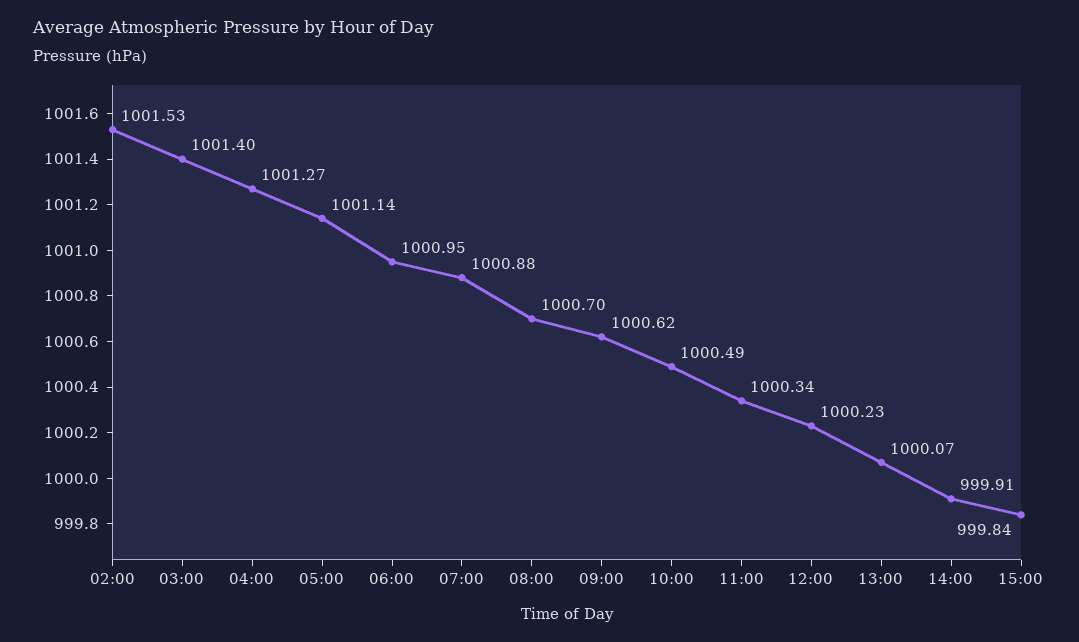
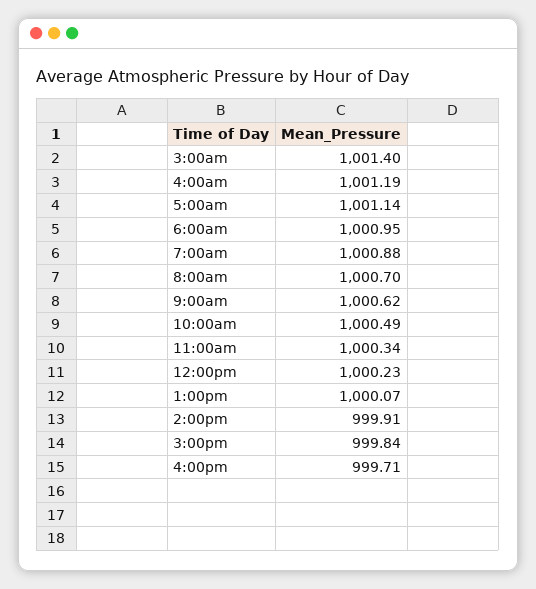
02:00: 1001.53 -> none
04:00: 1001.27 -> 1001.19
4:00pm: none -> 999.71

